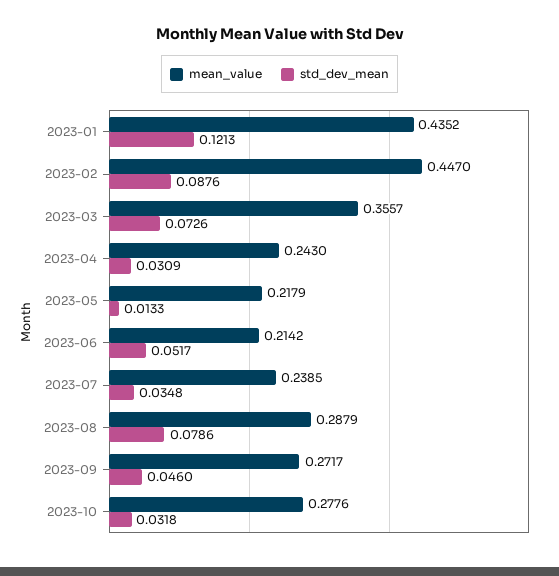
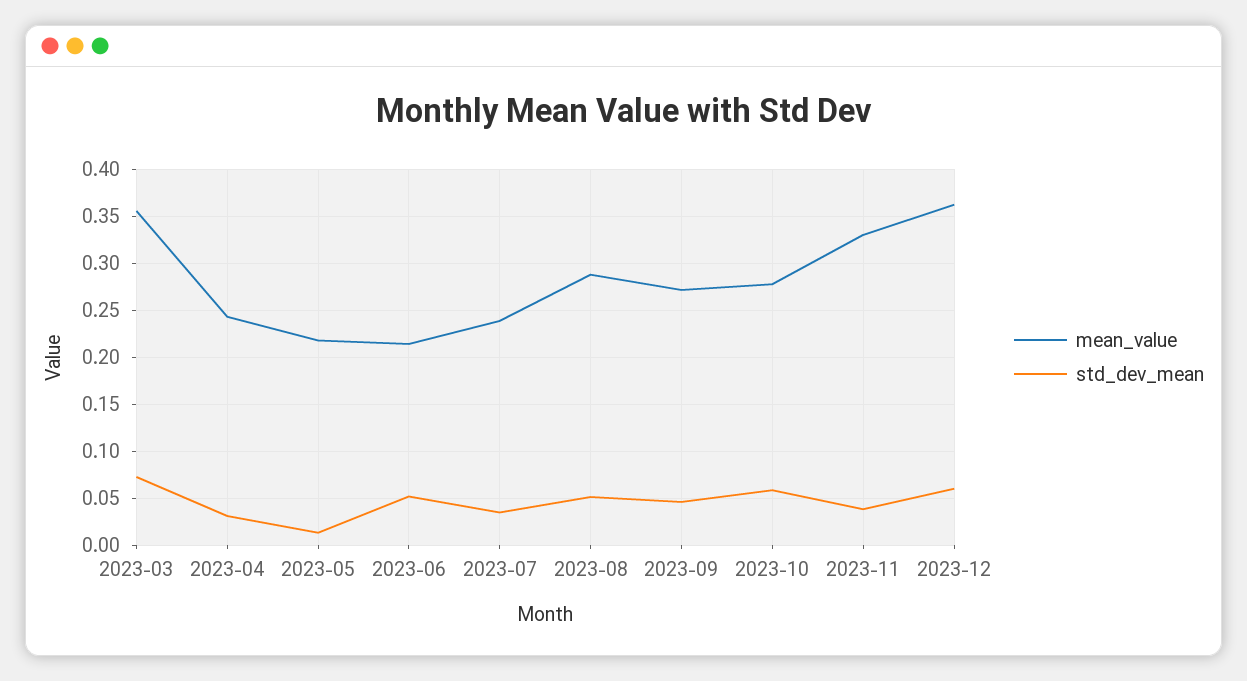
mean_value, 2023-01: 0.4352 -> none
std_dev_mean, 2023-01: 0.1213 -> none
mean_value, 2023-02: 0.447 -> none
std_dev_mean, 2023-02: 0.0876 -> none
std_dev_mean, 2023-08: 0.0786 -> 0.05
std_dev_mean, 2023-10: 0.0318 -> 0.06
mean_value, 2023-11: none -> 0.33
std_dev_mean, 2023-11: none -> 0.04
mean_value, 2023-12: none -> 0.36
std_dev_mean, 2023-12: none -> 0.06

